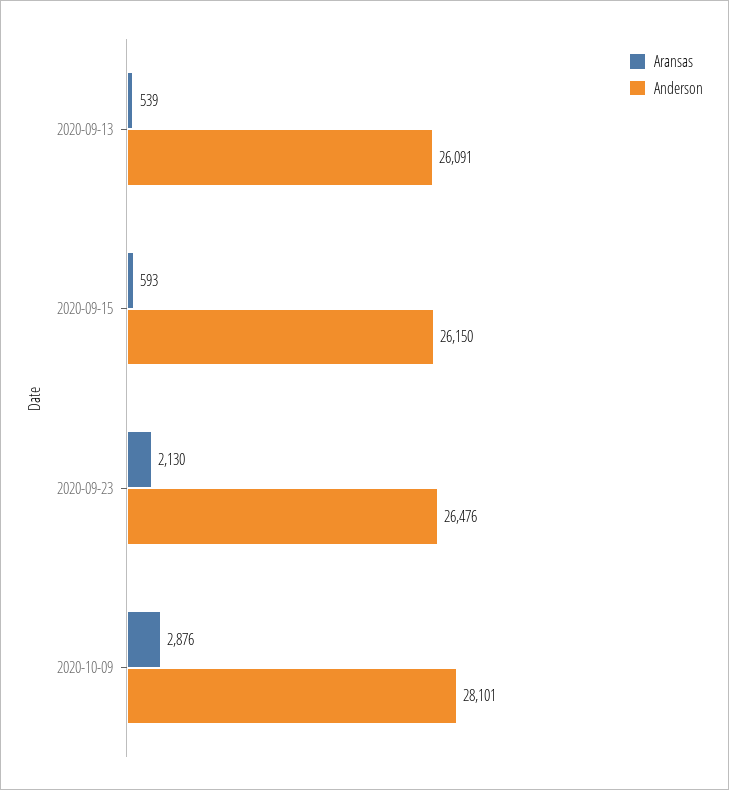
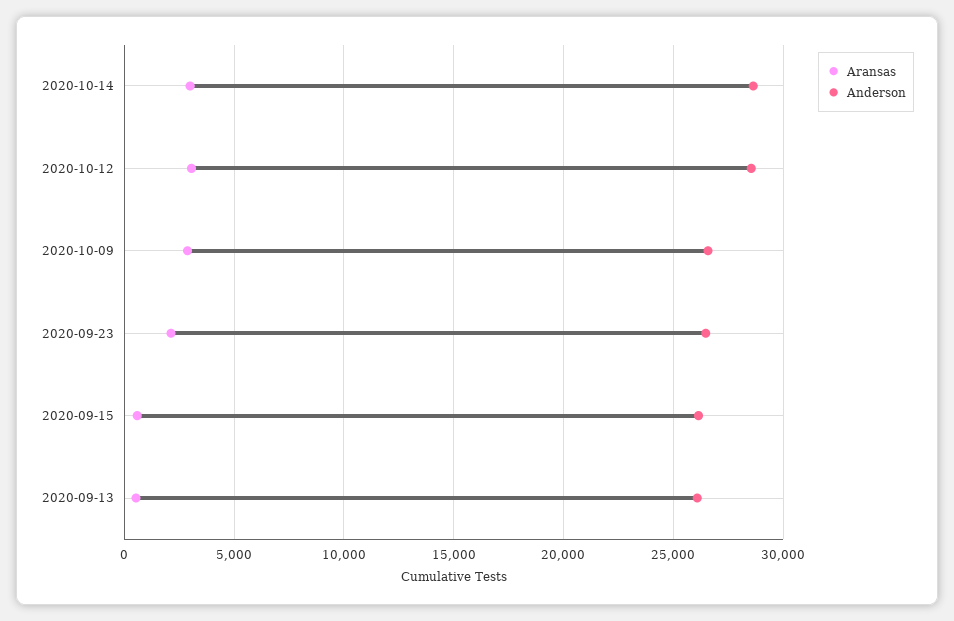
Anderson, 2020-10-09: 28101 -> 26500
Aransas, 2020-10-14: none -> 3000
Anderson, 2020-10-14: none -> 28500
Aransas, 2020-10-12: none -> 3000
Anderson, 2020-10-12: none -> 28500

